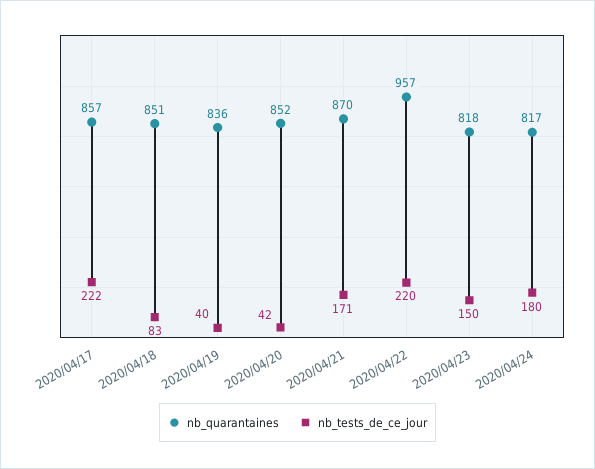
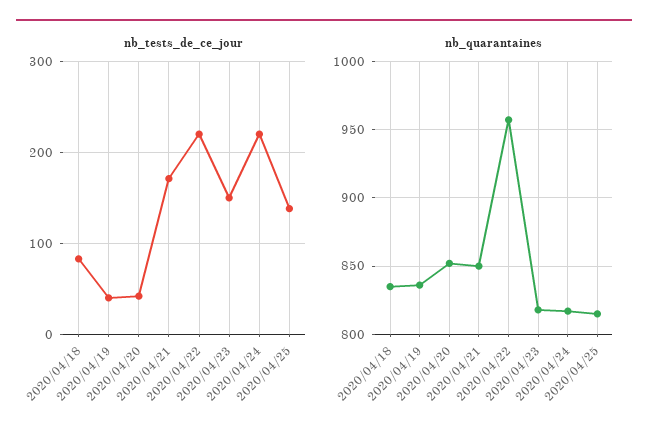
nb_quarantaines, 2020/04/17: 857 -> none
nb_tests_de_ce_jour, 2020/04/17: 222 -> none
nb_quarantaines, 2020/04/18: 851 -> 835
nb_quarantaines, 2020/04/21: 870 -> 850
nb_tests_de_ce_jour, 2020/04/24: 180 -> 220
nb_tests_de_ce_jour, 2020/04/25: none -> 140
nb_quarantaines, 2020/04/25: none -> 815

